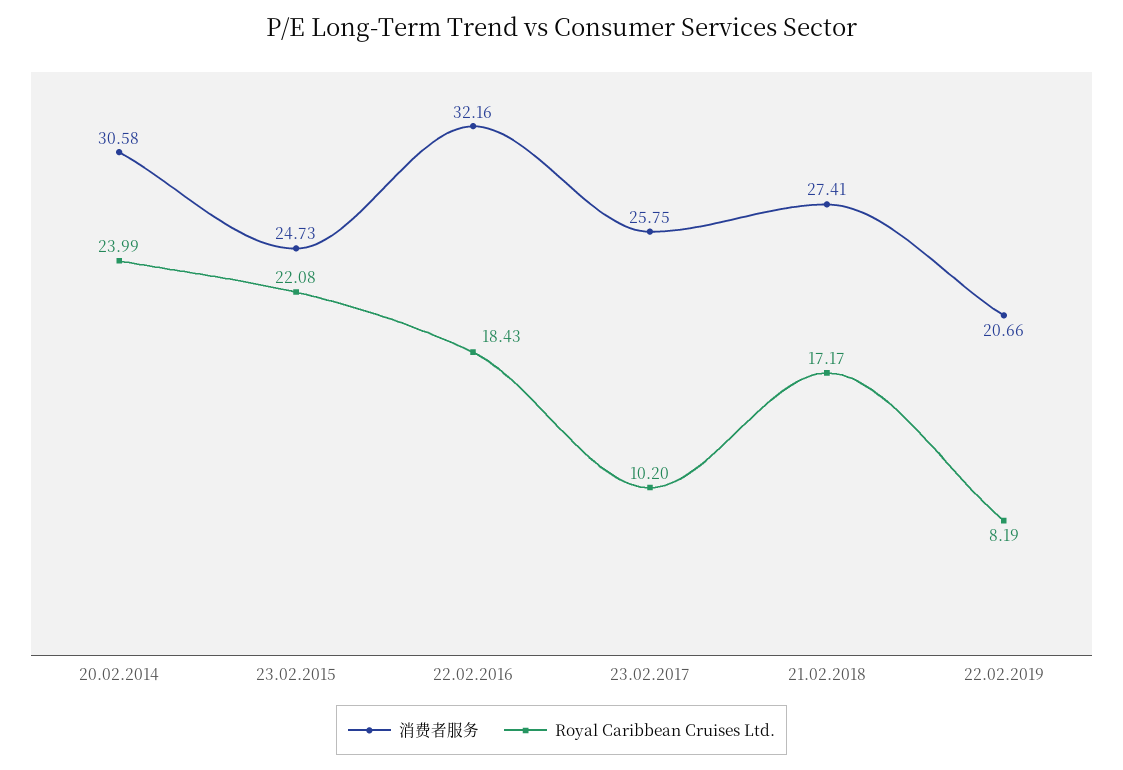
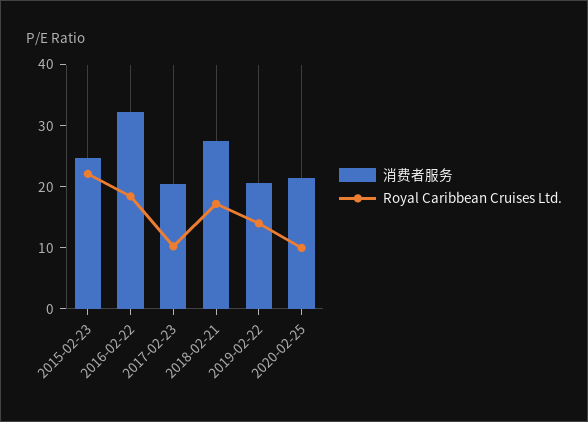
消费者服务, 20.02.2014: 30.58 -> none
Royal Caribbean Cruises Ltd., 20.02.2014: 23.99 -> none
消费者服务, 23.02.2017: 25.75 -> 20
Royal Caribbean Cruises Ltd., 22.02.2019: 8.19 -> 14
消费者服务, 2020-02-25: none -> 22
Royal Caribbean Cruises Ltd., 2020-02-25: none -> 10

